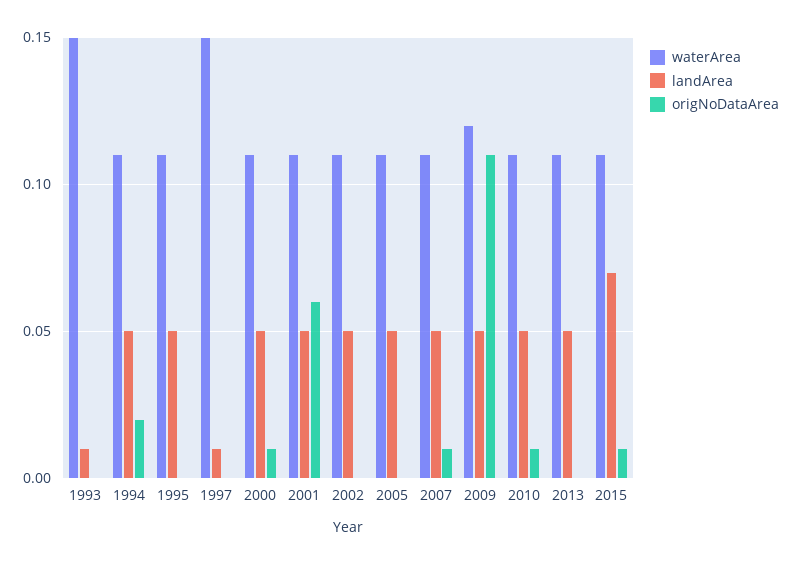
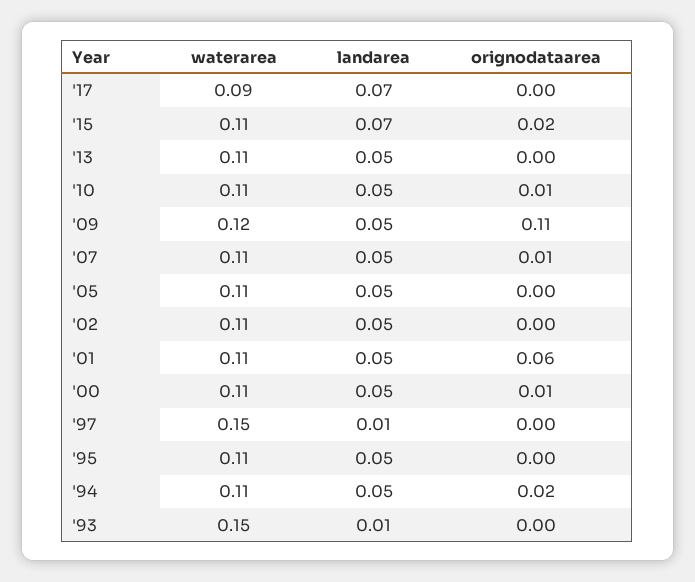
origNoDataArea, 2015: 0.01 -> 0.02
waterArea, '17: none -> 0.09
landArea, '17: none -> 0.07
origNoDataArea, '17: none -> 0

